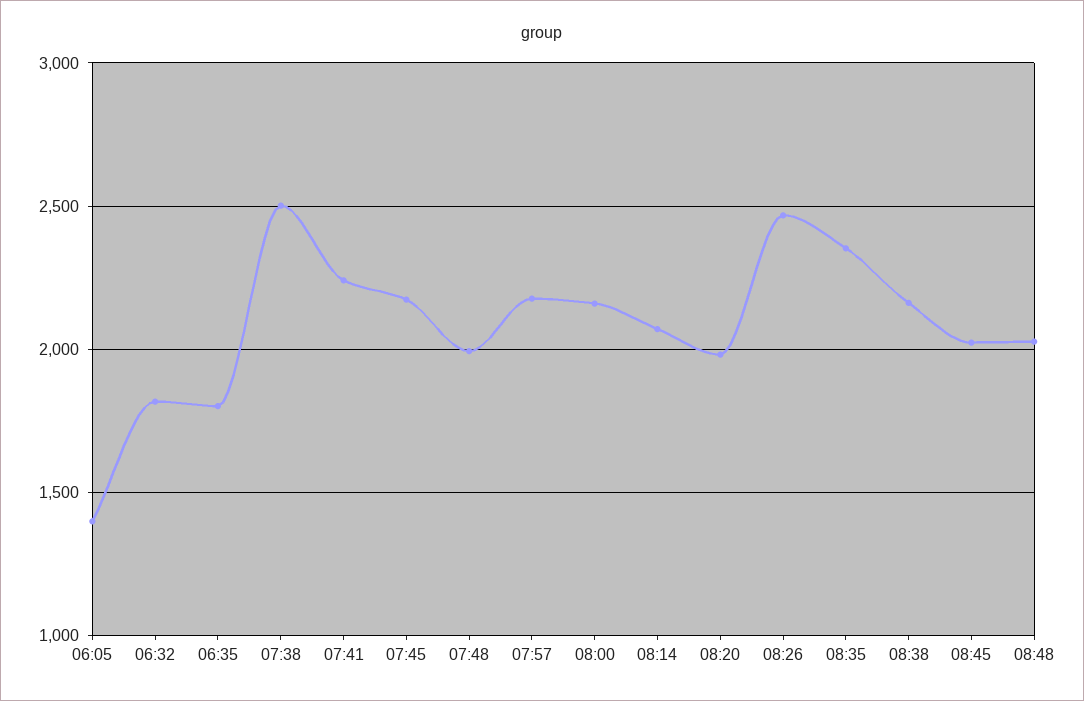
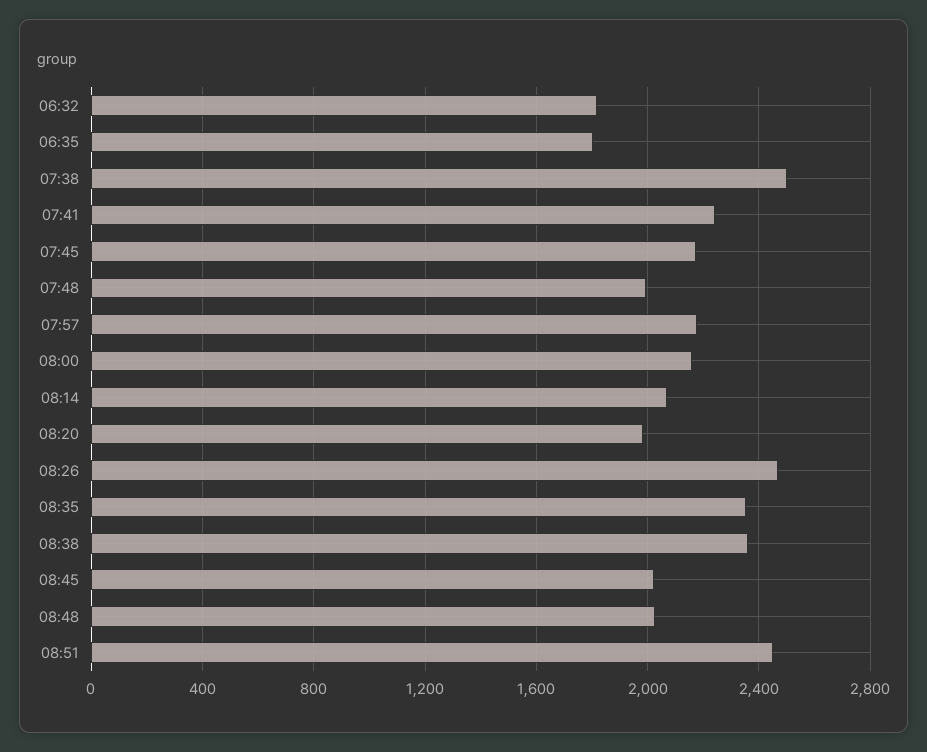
06:05: 1400 -> none
08:38: 2150 -> 2350
08:51: none -> 2450

